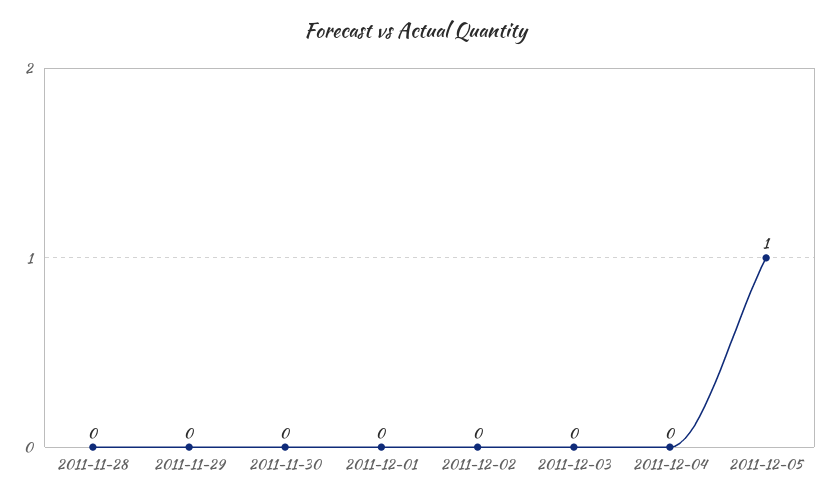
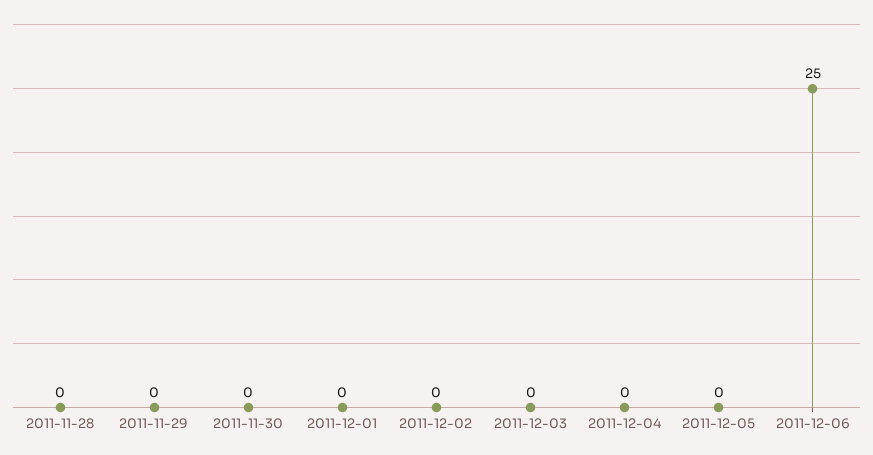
2011-12-05: 1 -> 0
2011-12-06: none -> 25

